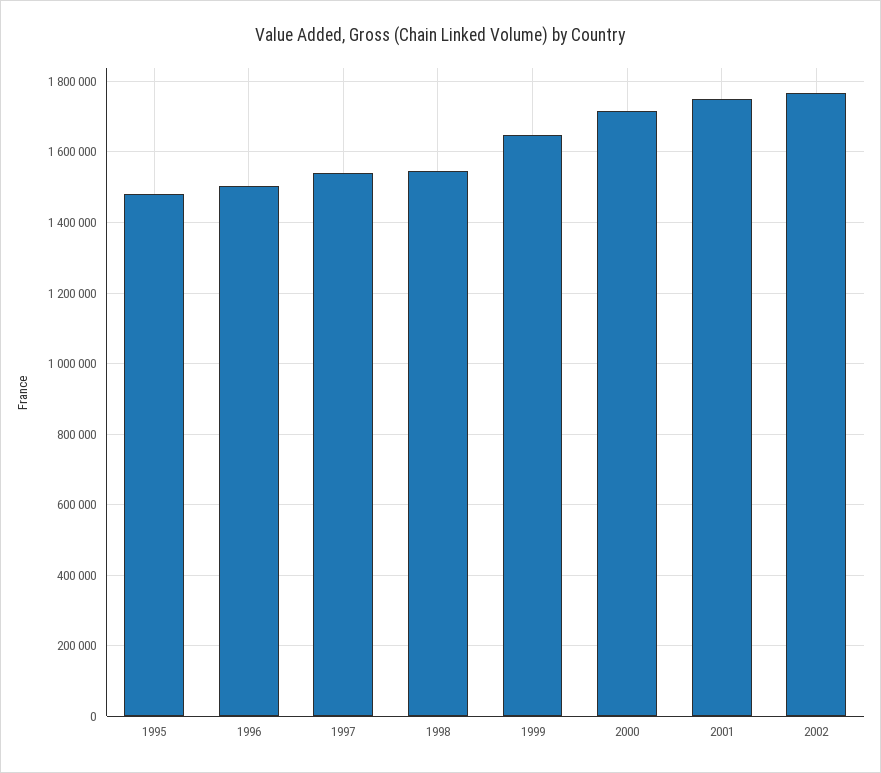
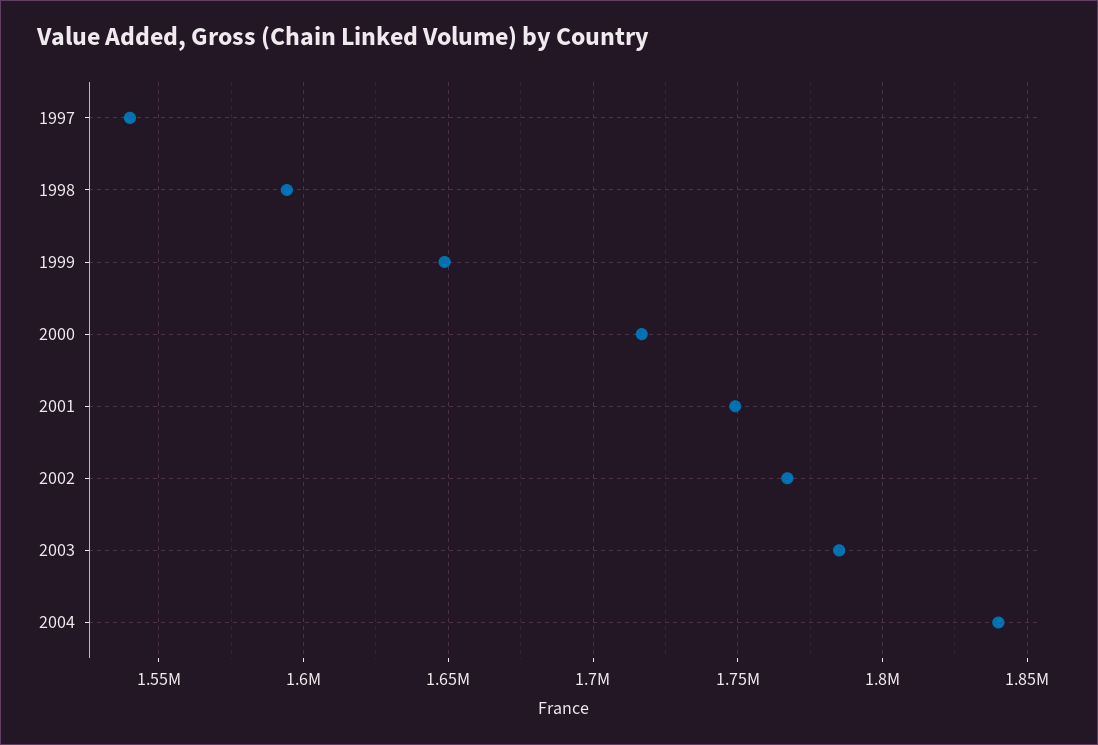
1995: 1480000 -> none
1996: 1500000 -> none
1998: 1540000 -> 1595000
2003: none -> 1785000
2004: none -> 1840000

